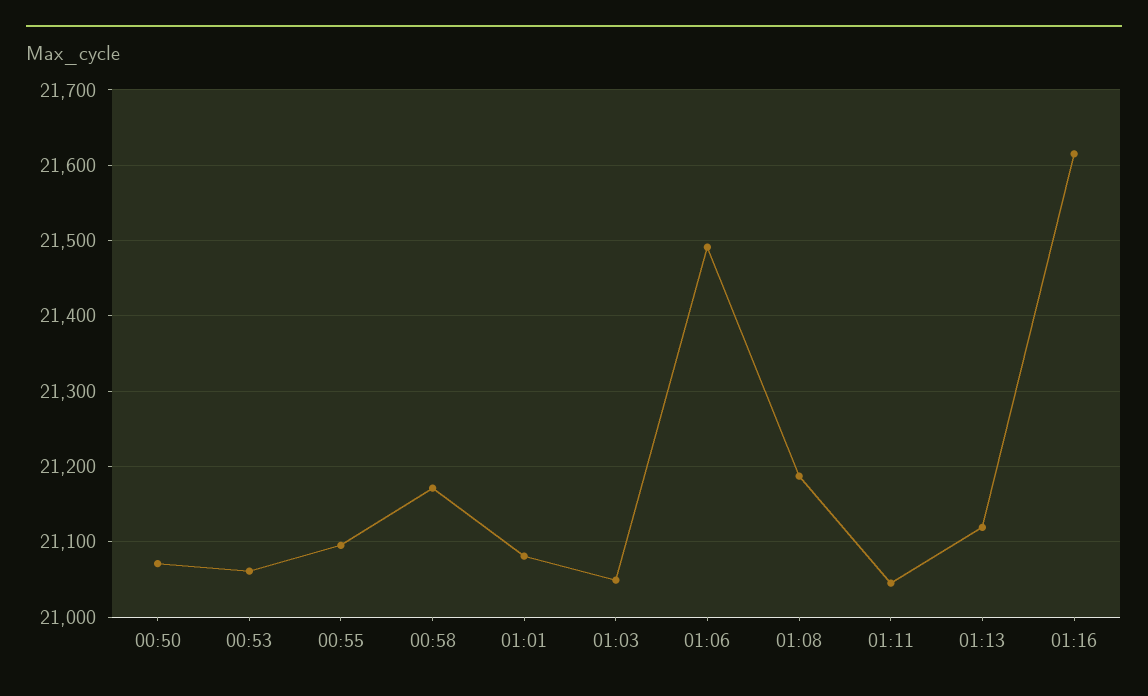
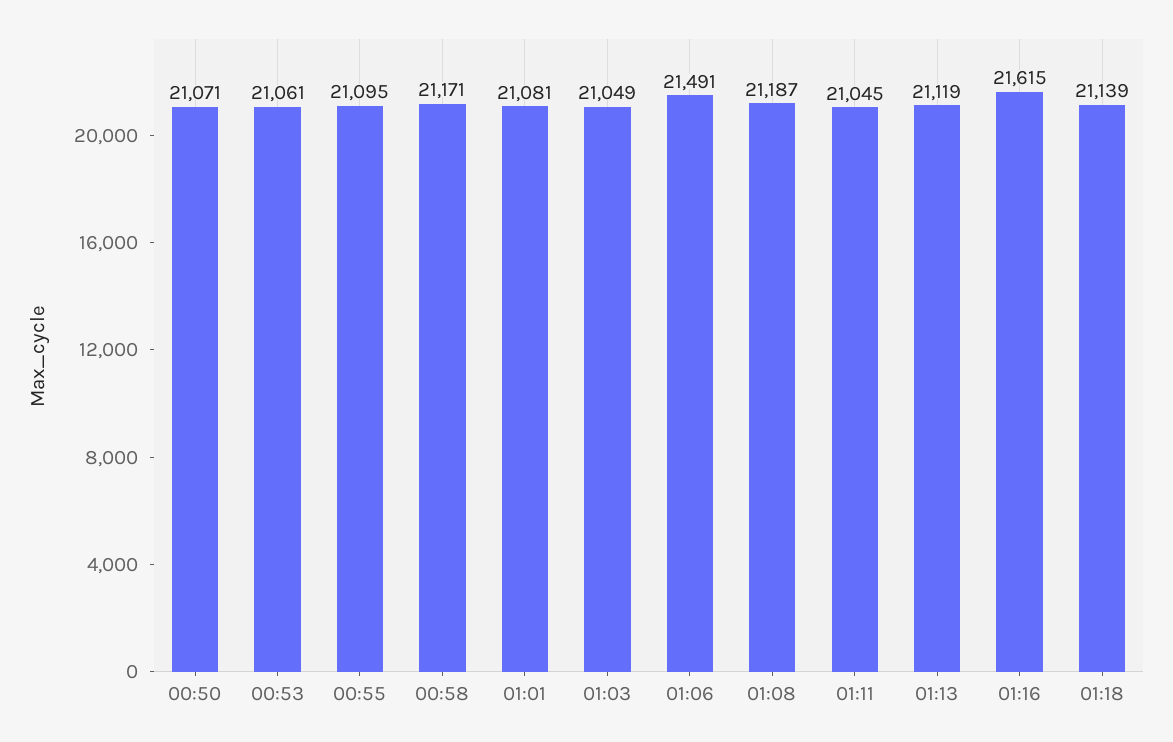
01:18: none -> 21139

